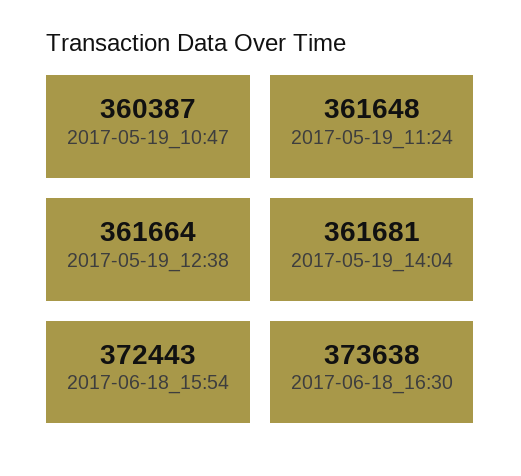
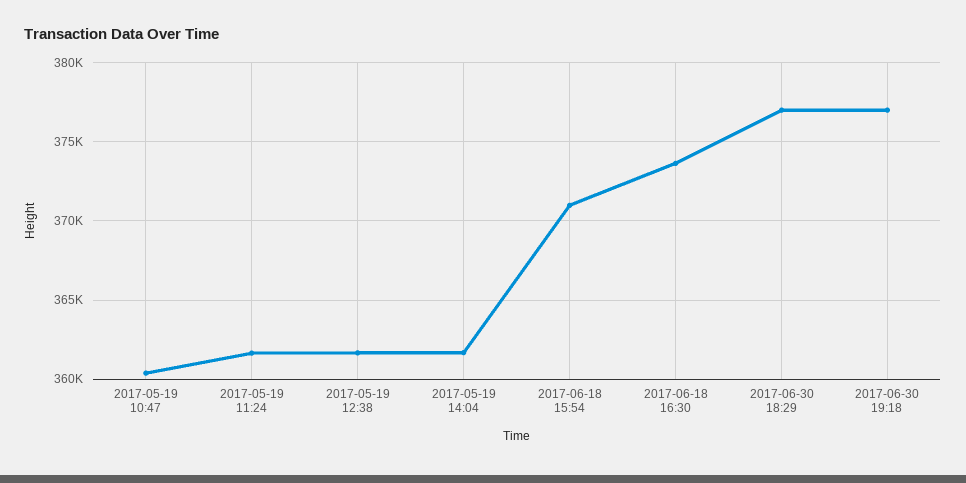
2017-06-18_15:54: 372443 -> 371000
2017-06-30 18:29: none -> 377000
2017-06-30 19:18: none -> 377000

